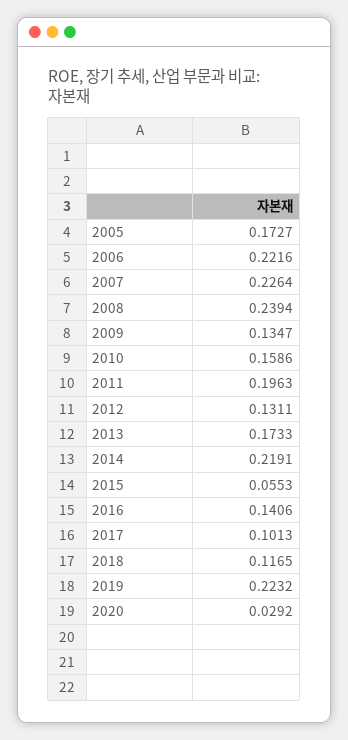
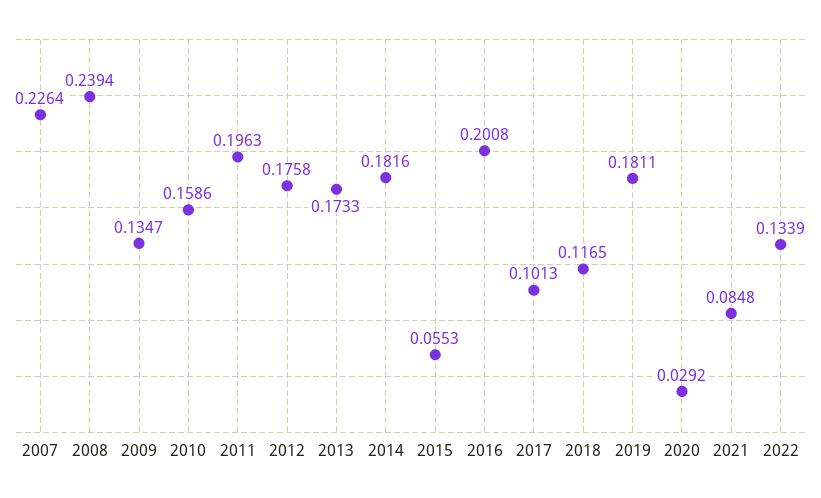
2005: 0.1727 -> none
2006: 0.2216 -> none
2012: 0.1311 -> 0.1758
2014: 0.2191 -> 0.1816
2016: 0.1406 -> 0.2008
2019: 0.2232 -> 0.1811
2021: none -> 0.0848
2022: none -> 0.1339

